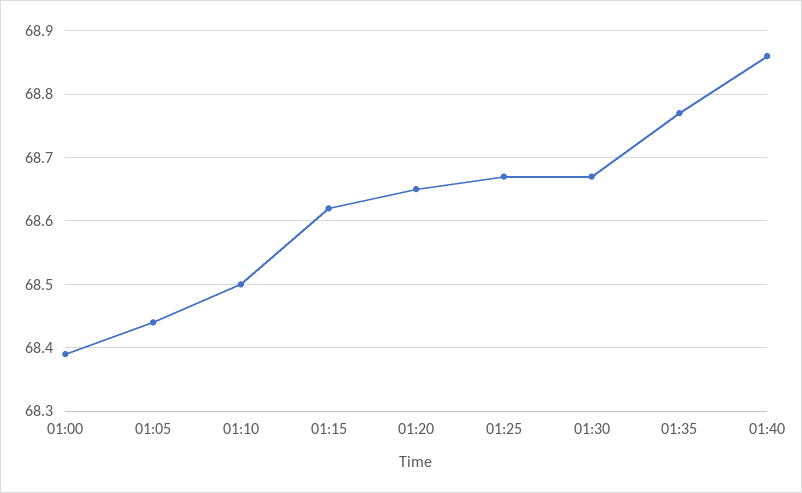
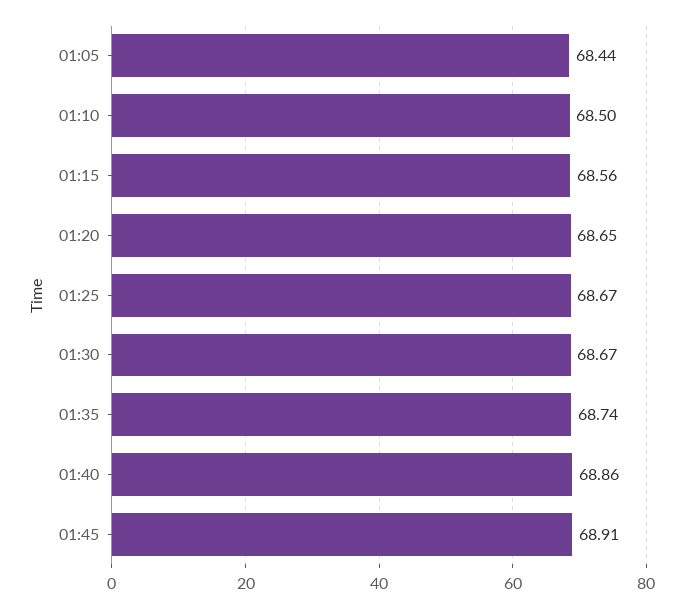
01:00: 68.39 -> none
01:15: 68.62 -> 68.56
01:35: 68.77 -> 68.74
01:45: none -> 68.91

